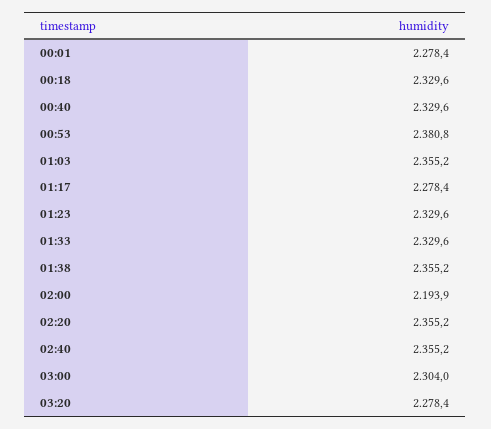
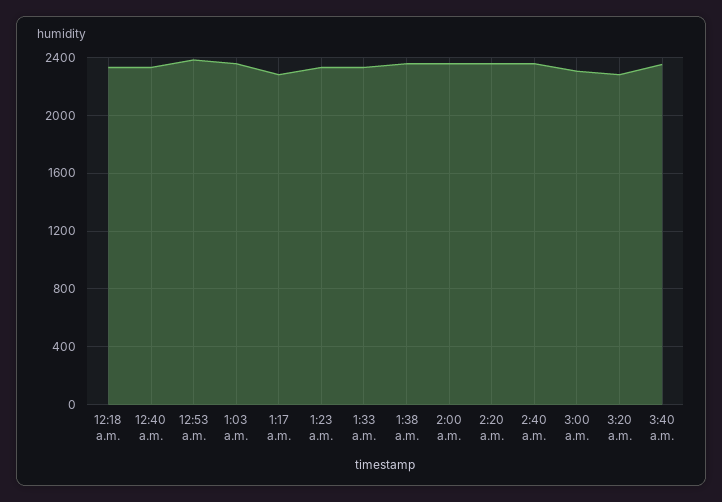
00:01: 2278.4 -> none
02:00: 2193.9 -> 2350
3:40 a.m.: none -> 2350

